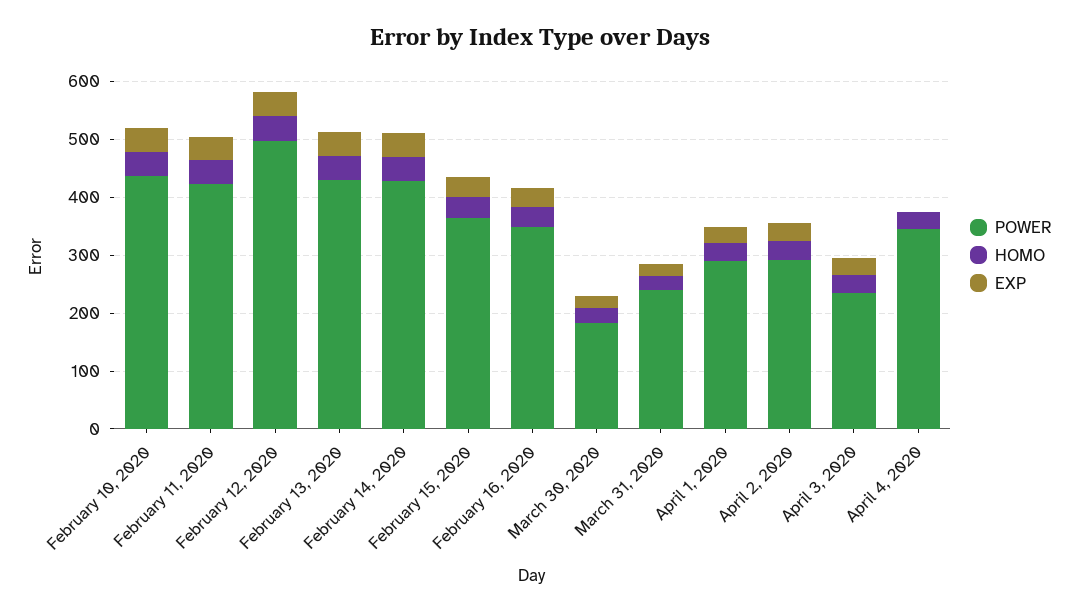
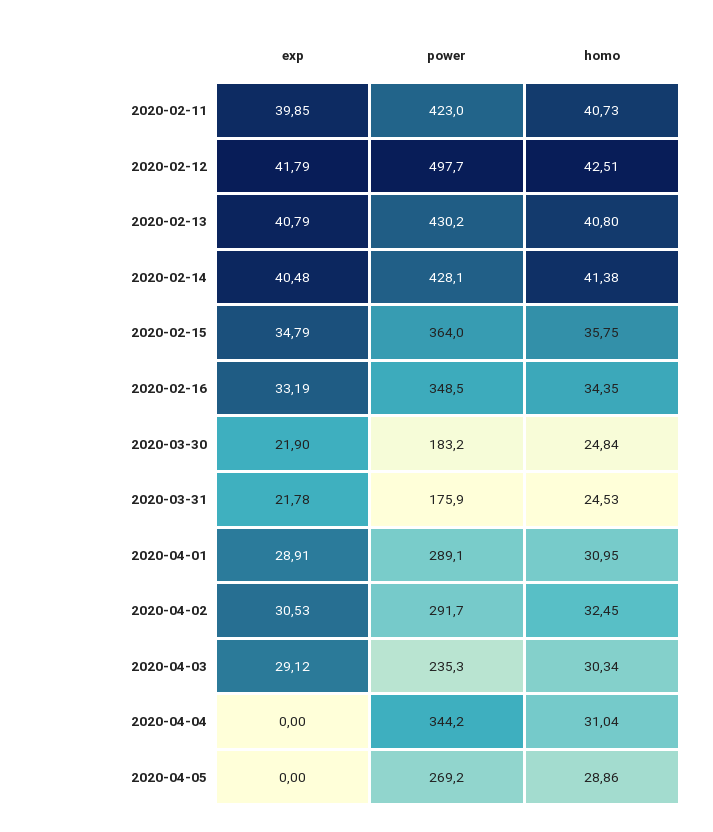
POWER, February 10, 2020: 440 -> none
HOMO, February 10, 2020: 40 -> none
EXP, February 10, 2020: 40 -> none
POWER, March 31, 2020: 240 -> 175.9
EXP, 2020-04-05: none -> 0
POWER, 2020-04-05: none -> 269.2
HOMO, 2020-04-05: none -> 28.86

